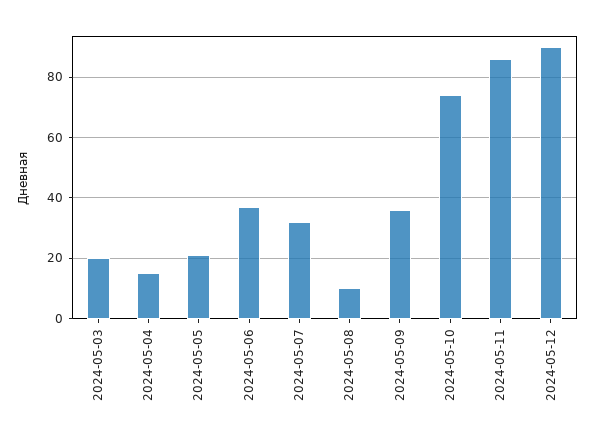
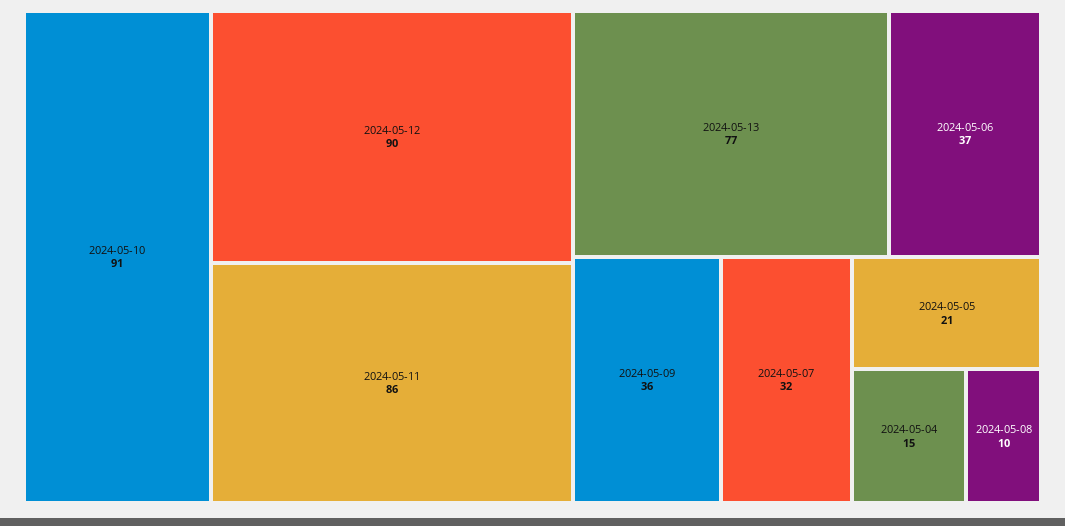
2024-05-03: 20 -> none
2024-05-10: 75 -> 91
2024-05-13: none -> 77

